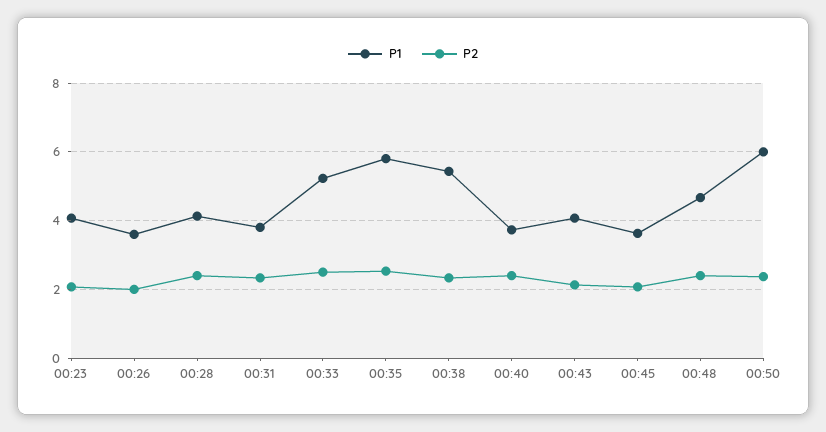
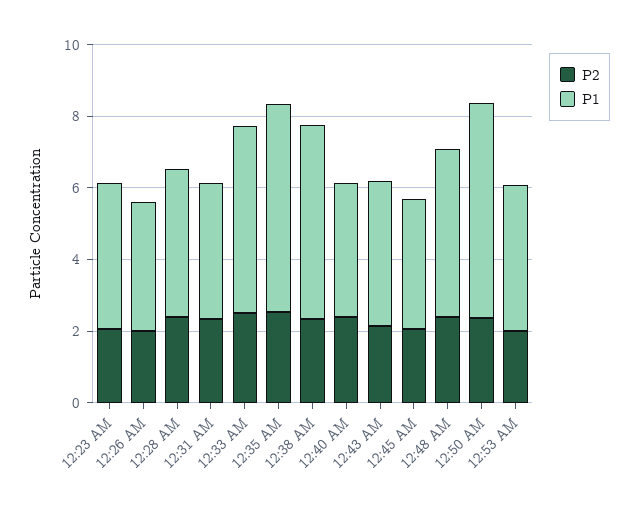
P2, 12:53 AM: none -> 2
P1, 12:53 AM: none -> 4

